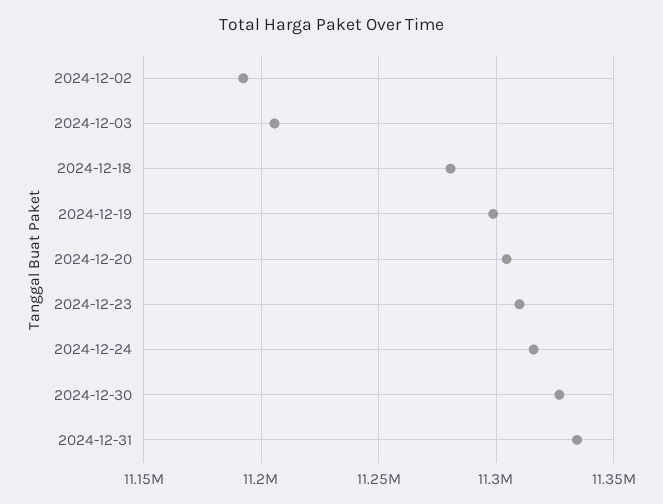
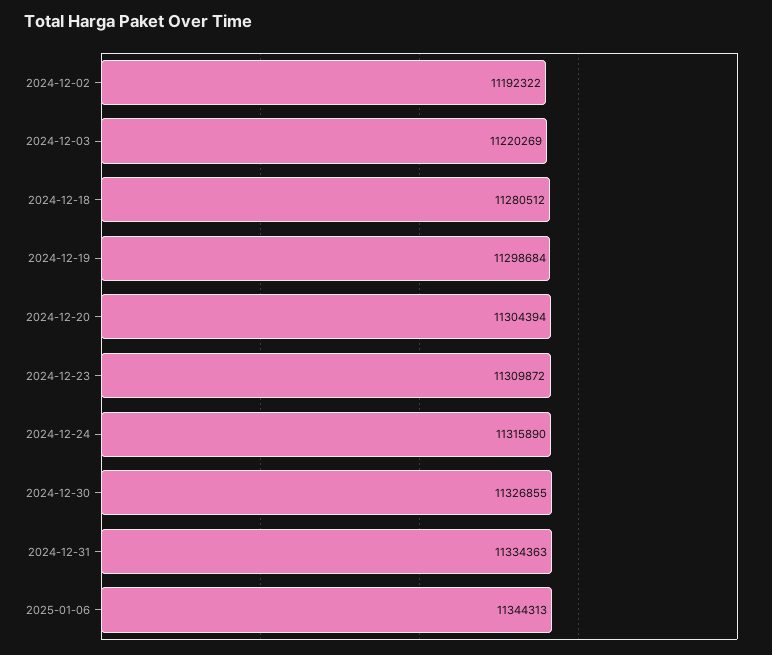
2024-12-03: 11205000 -> 11220269
2025-01-06: none -> 11344313

